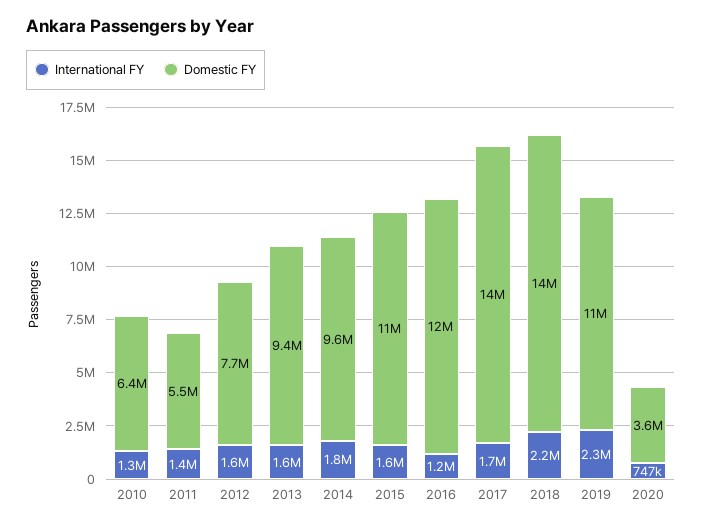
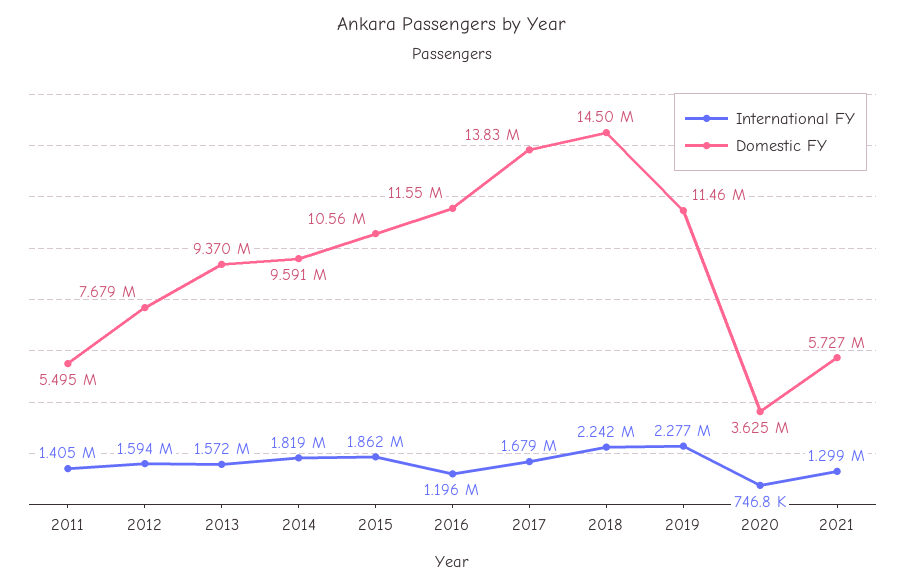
International FY, 2010: 1300000 -> none
Domestic FY, 2010: 6400000 -> none
International FY, 2015: 1600000 -> 1862000
International FY, 2021: none -> 1299000
Domestic FY, 2021: none -> 5727000

